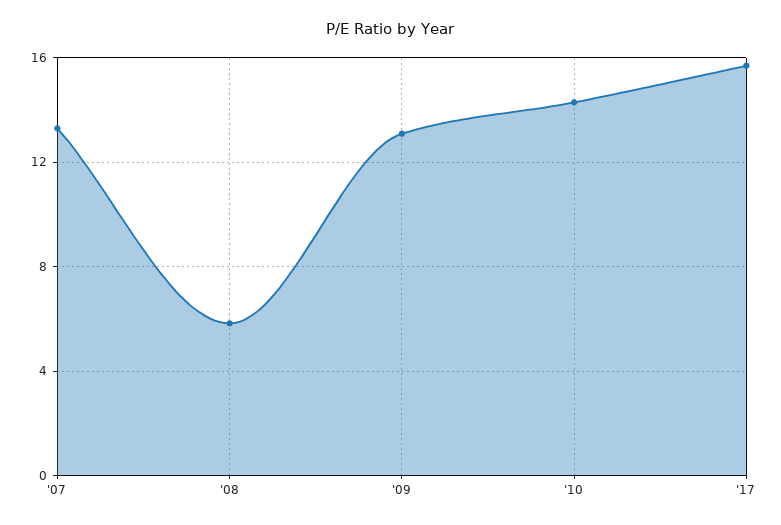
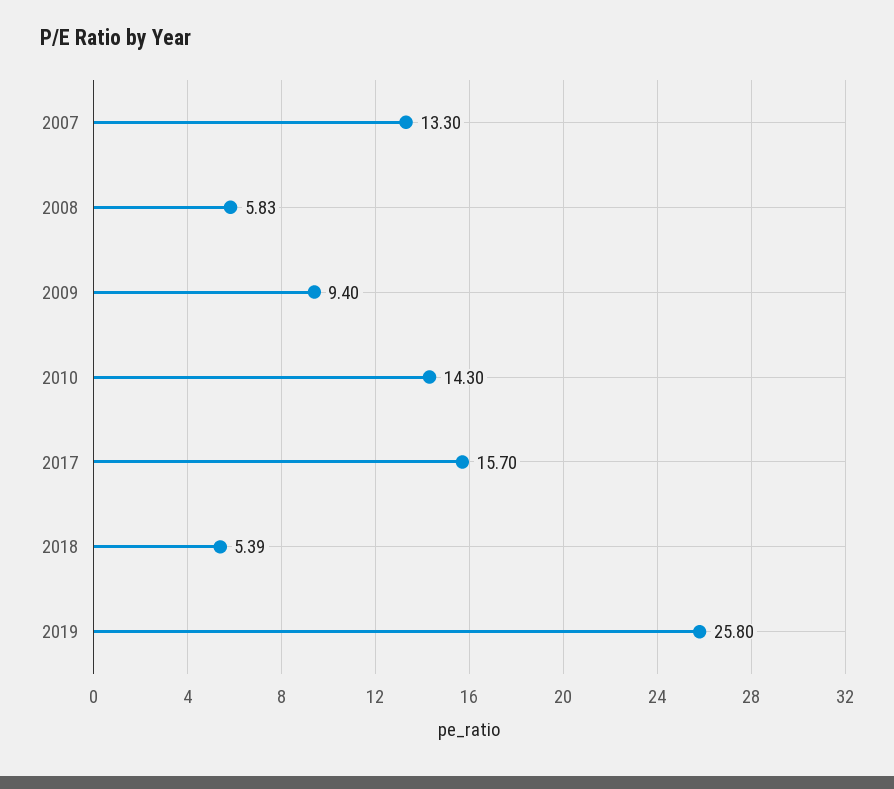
'09: 13 -> 9.4
2018: none -> 5.39
2019: none -> 25.8

